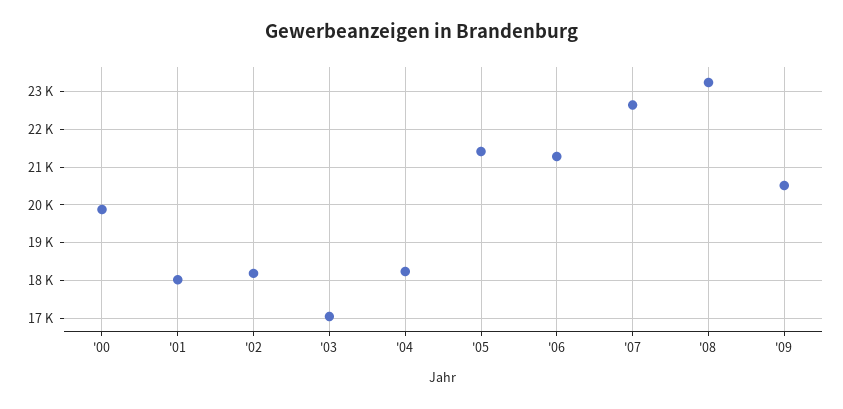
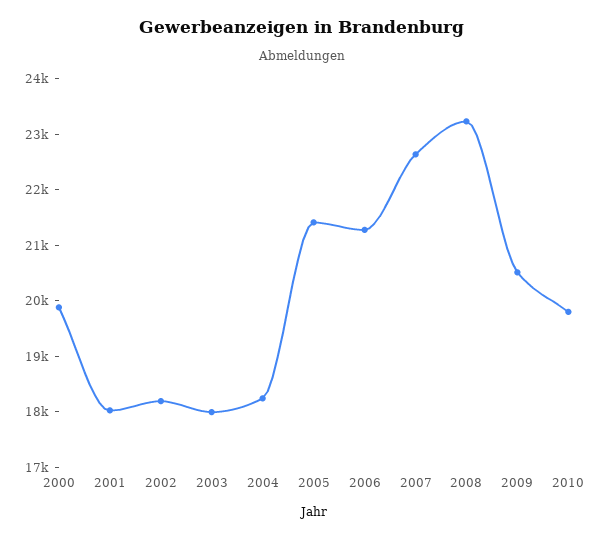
'03: 17000 -> 18000
2010: none -> 19800

